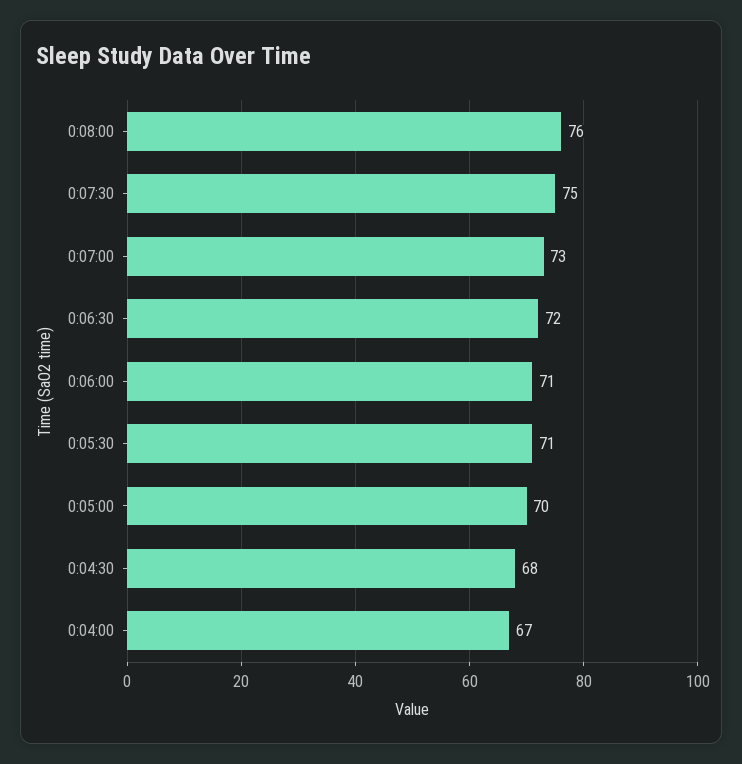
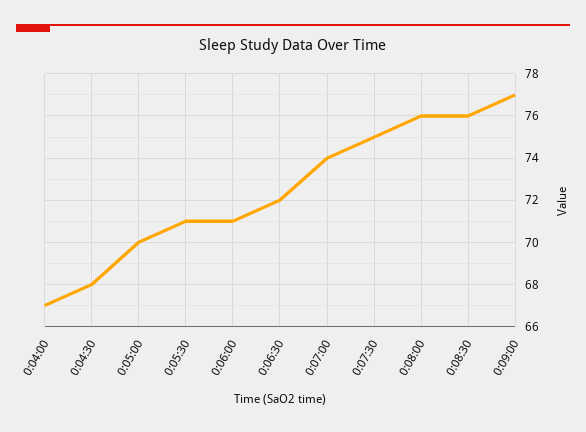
0:07:00: 73 -> 74
0:08:30: none -> 76
0:09:00: none -> 77

